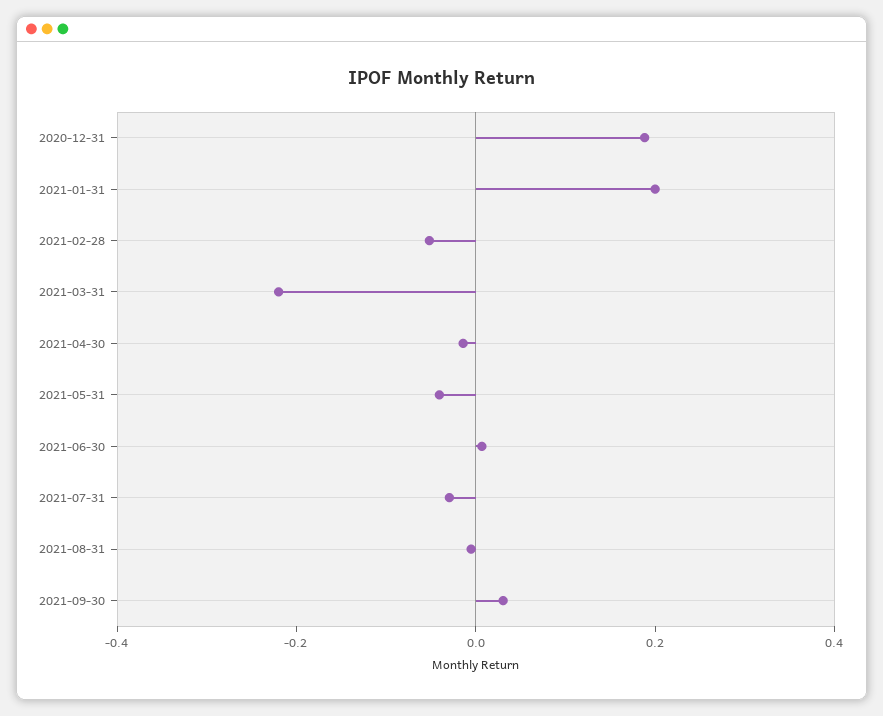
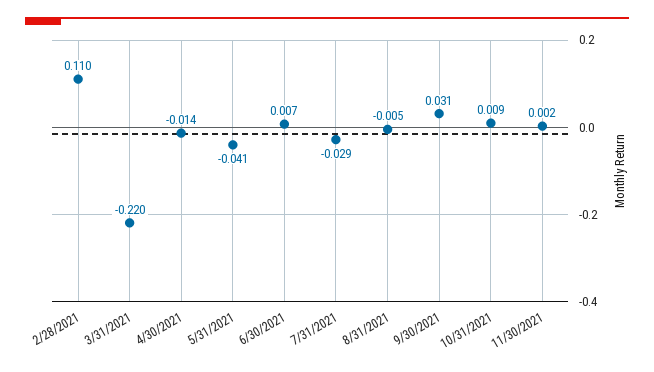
2020-12-31: 0.2 -> none
2021-01-31: 0.2 -> none
2021-02-28: -0.05 -> 0.11
10/31/2021: none -> 0.009
11/30/2021: none -> 0.002

